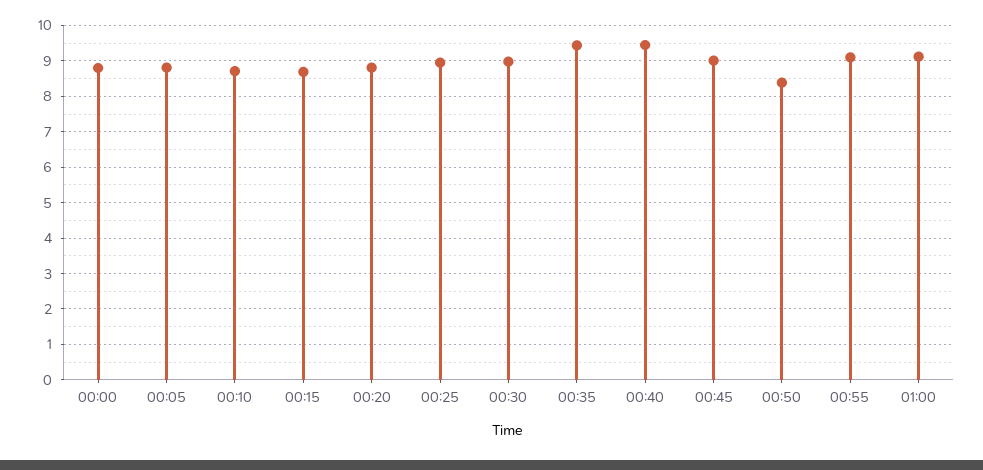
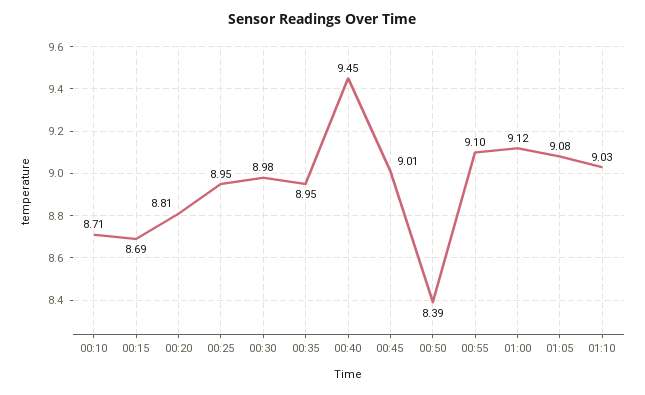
00:00: 8.8 -> none
00:05: 8.8 -> none
00:35: 9.4 -> 8.95
01:05: none -> 9.08
01:10: none -> 9.03

